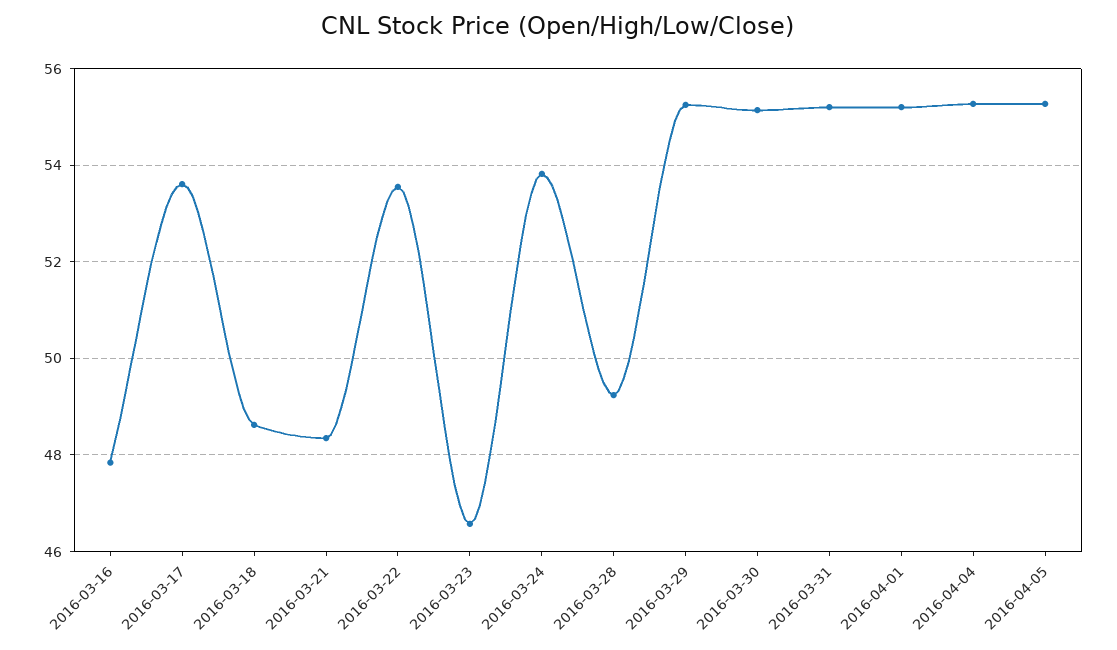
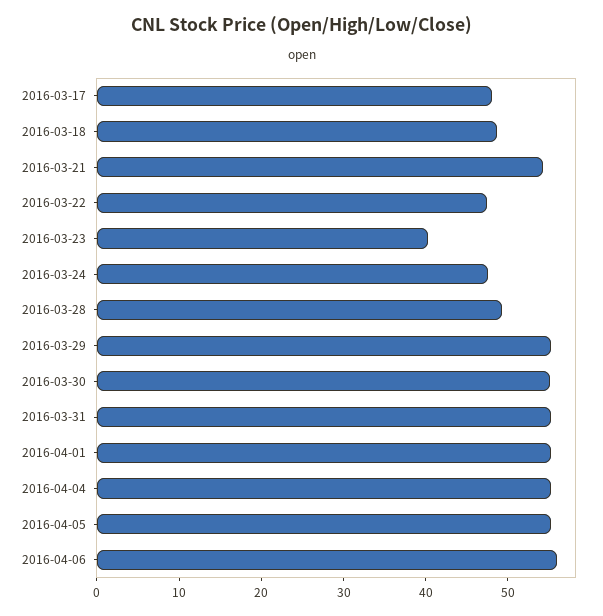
2016-03-16: 47.8 -> none
2016-03-17: 53.6 -> 48
2016-03-21: 48.4 -> 54
2016-03-22: 53.6 -> 48
2016-03-23: 46.6 -> 40
2016-03-24: 53.8 -> 48
2016-04-06: none -> 56

